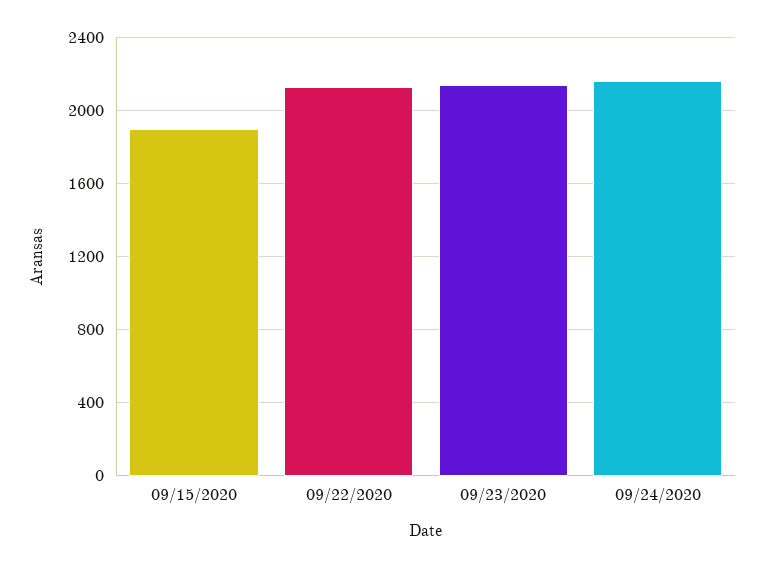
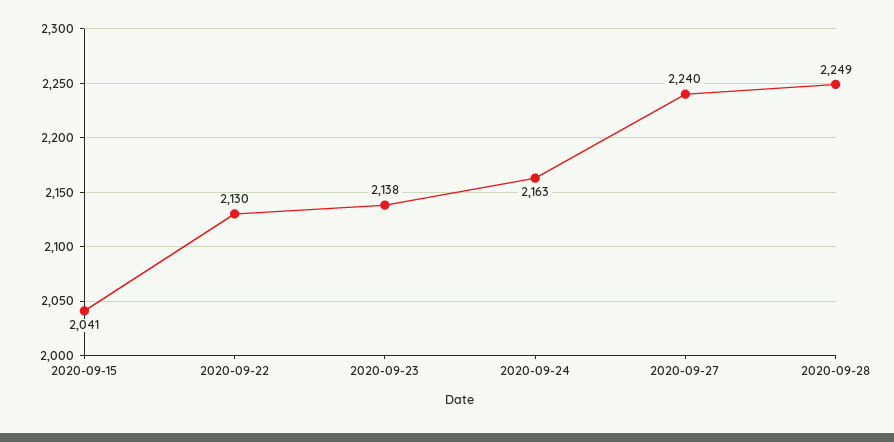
09/15/2020: 1900 -> 2041
2020-09-27: none -> 2240
2020-09-28: none -> 2249

